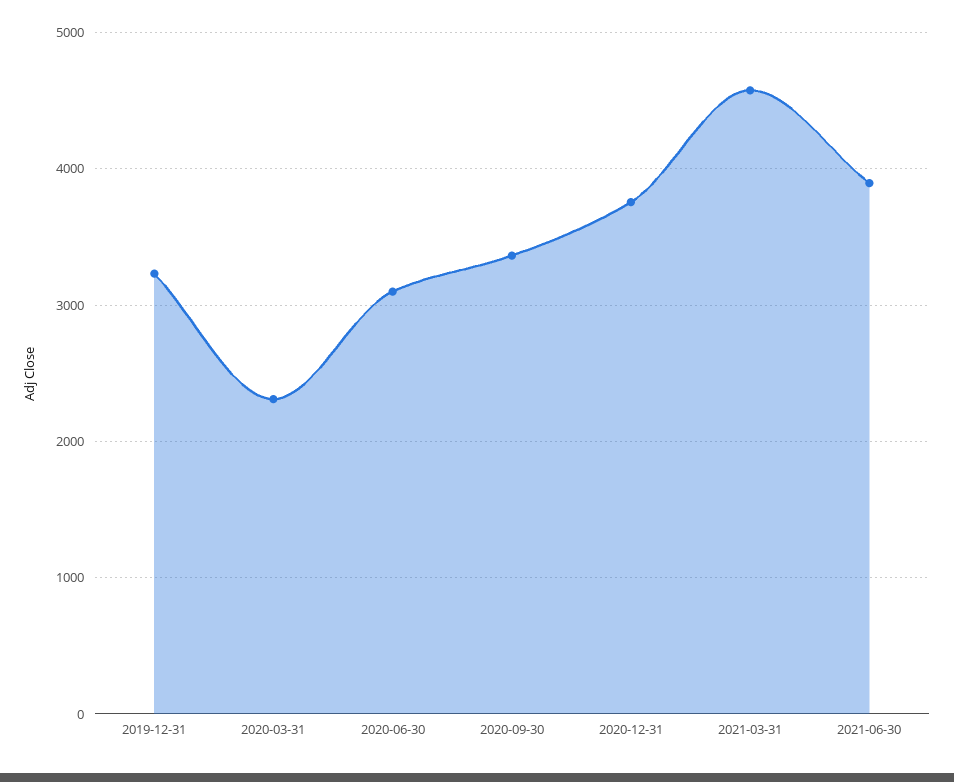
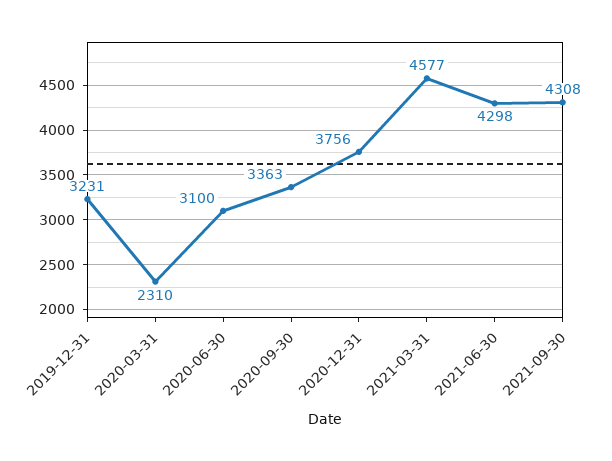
2021-06-30: 3900 -> 4298
2021-09-30: none -> 4308

